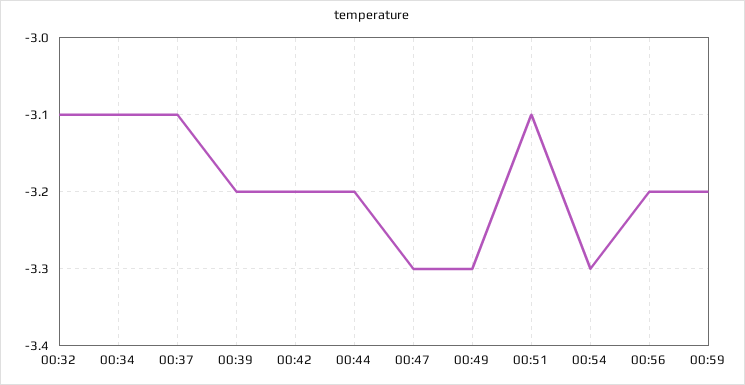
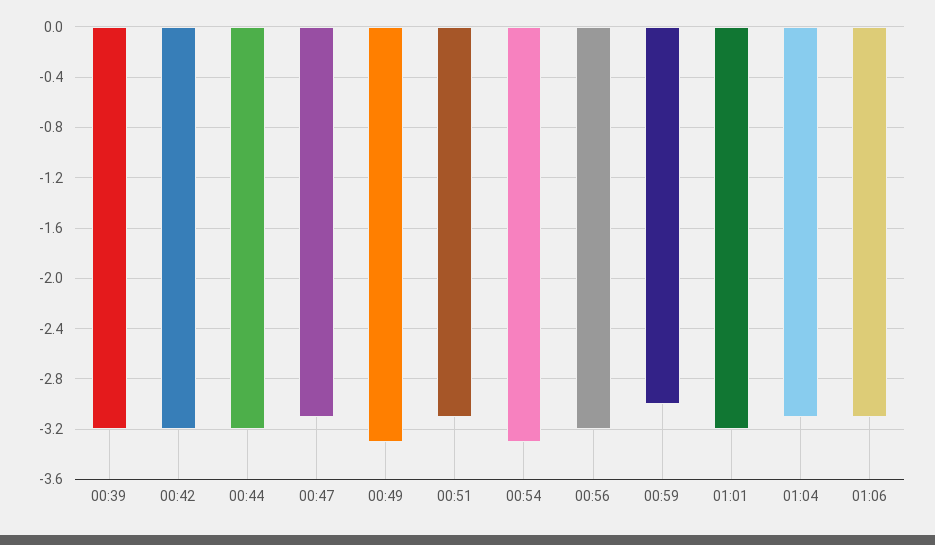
00:32: -3.1 -> none
00:34: -3.1 -> none
00:37: -3.1 -> none
00:47: -3.3 -> -3.1
00:59: -3.2 -> -3
01:01: none -> -3.2
01:04: none -> -3.1
01:06: none -> -3.1

